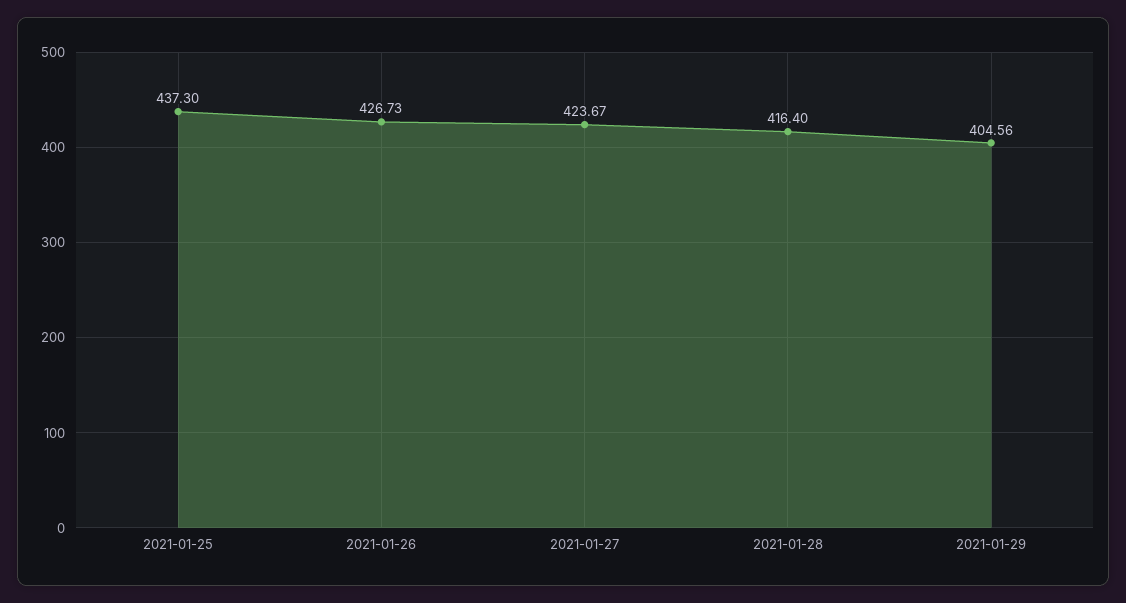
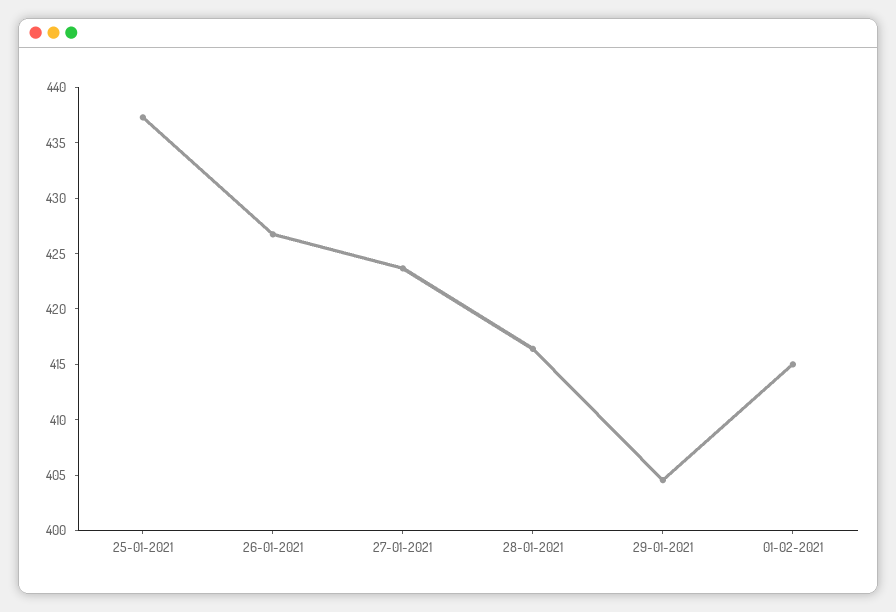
01-02-2021: none -> 415

